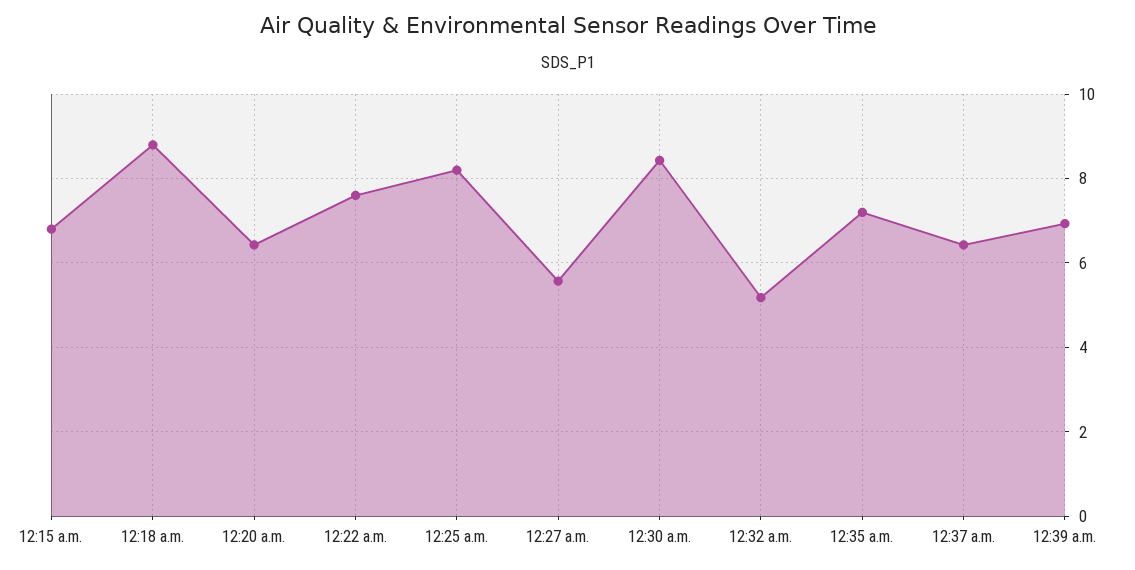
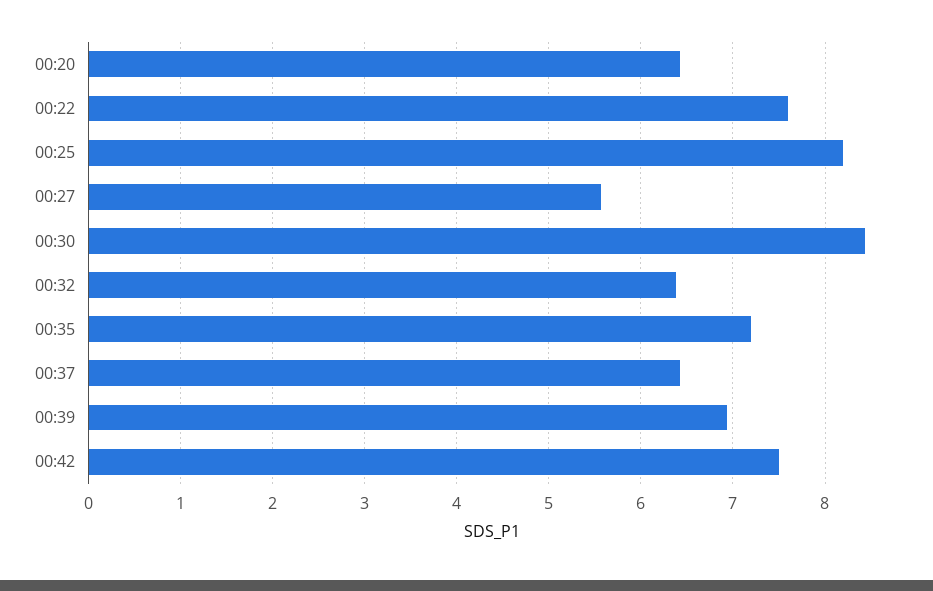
12:15 a.m.: 6.8 -> none
12:18 a.m.: 8.8 -> none
12:32 a.m.: 5.2 -> 6.4
00:42: none -> 7.5

